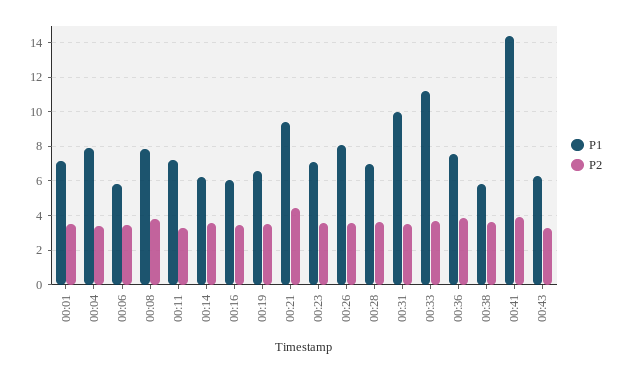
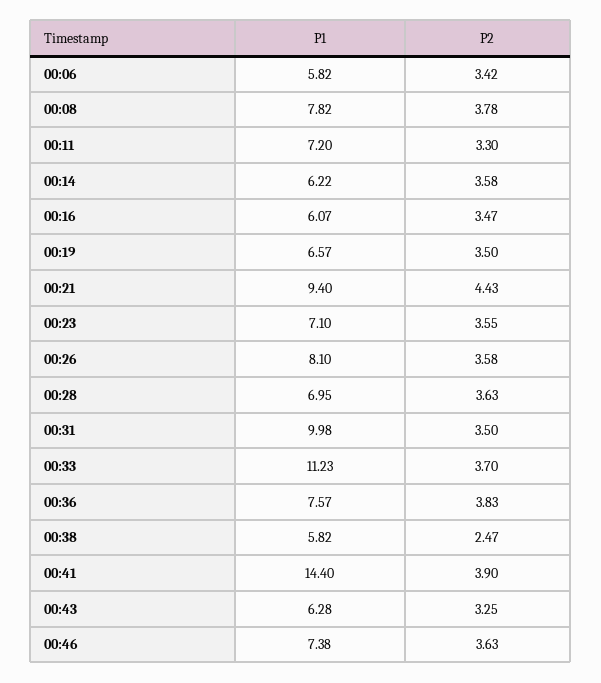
P1, 00:01: 7 -> none
P2, 00:01: 3.5 -> none
P1, 00:04: 8 -> none
P2, 00:04: 3.5 -> none
P2, 00:38: 3.5 -> 2.47
P1, 00:46: none -> 7.38
P2, 00:46: none -> 3.63

